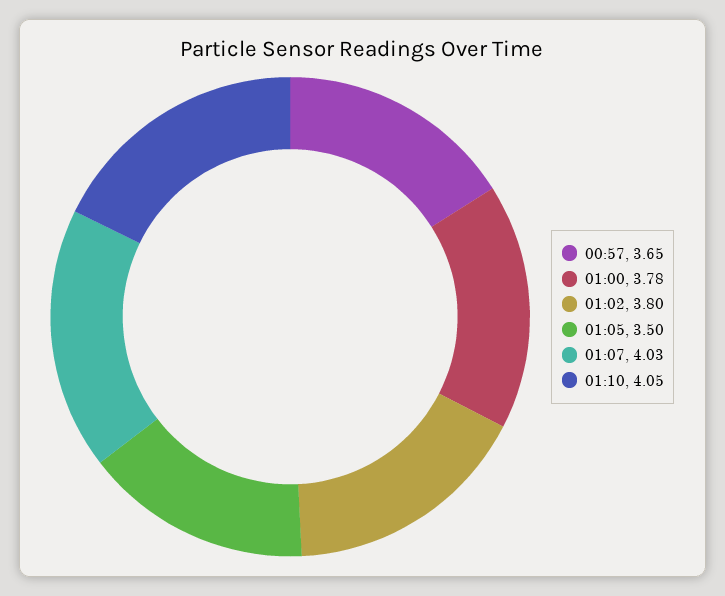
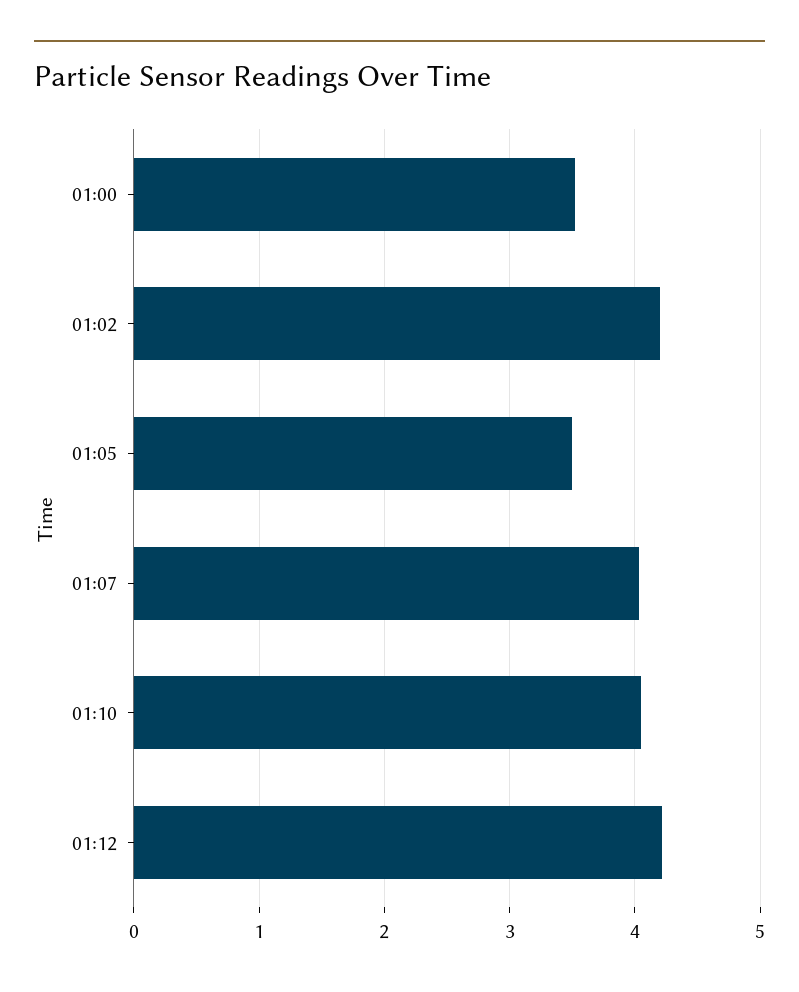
00:57: 3.65 -> none
01:00: 3.78 -> 3.5
01:02: 3.8 -> 4.2
01:12: none -> 4.2

